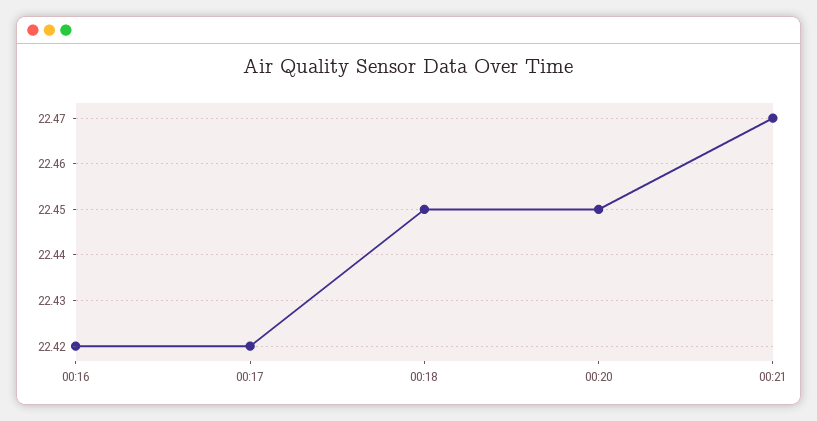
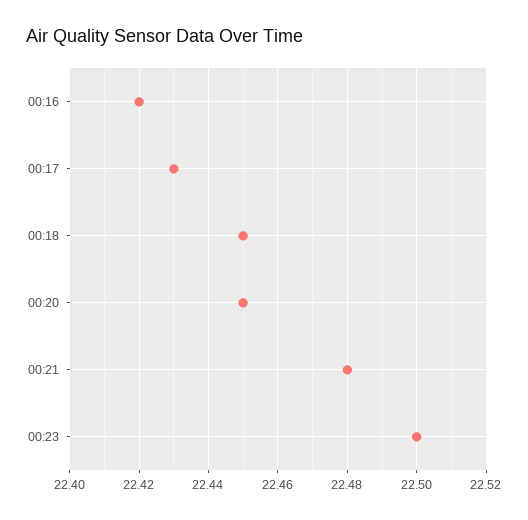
00:17: 22.42 -> 22.43
00:21: 22.47 -> 22.48
00:23: none -> 22.5

